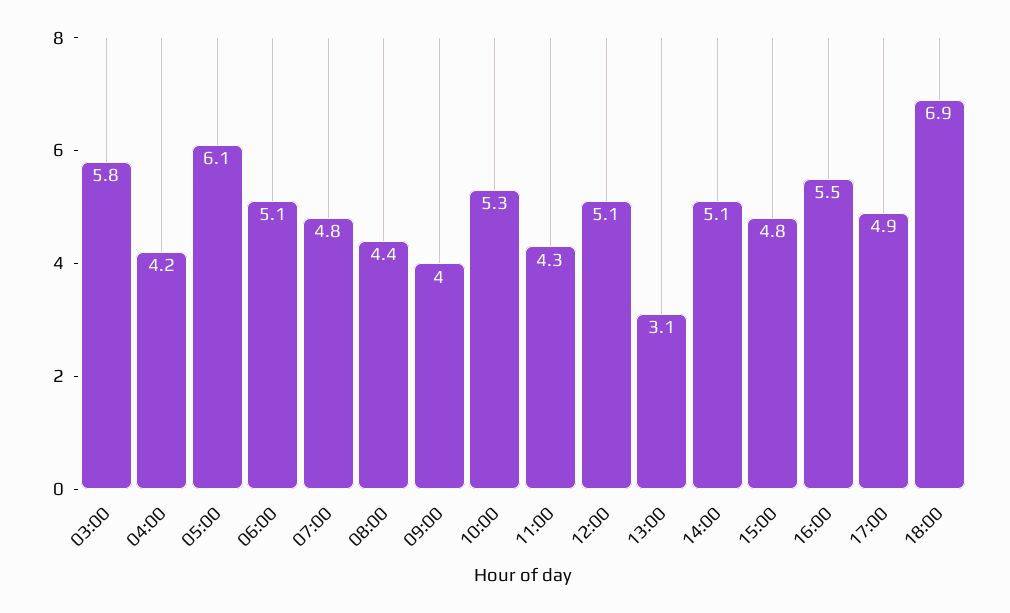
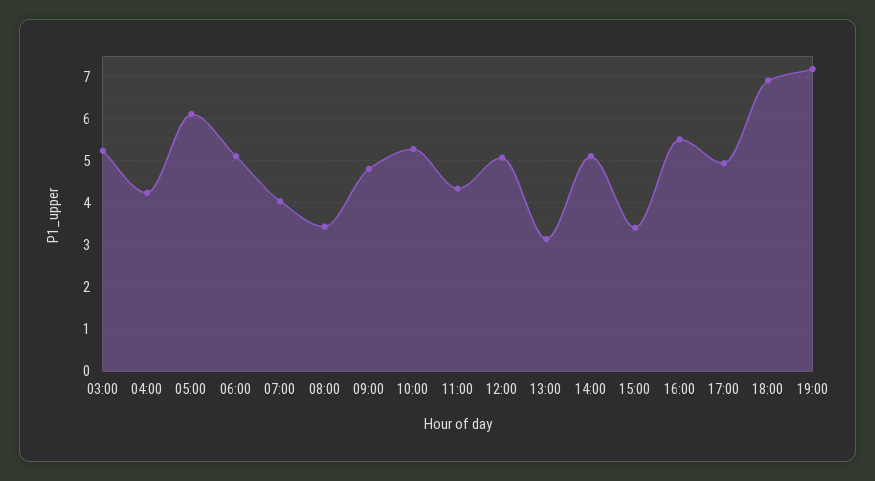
03:00: 5.8 -> 5.2
07:00: 4.8 -> 4
08:00: 4.4 -> 3.4
09:00: 4 -> 4.8
15:00: 4.8 -> 3.4
19:00: none -> 7.2

